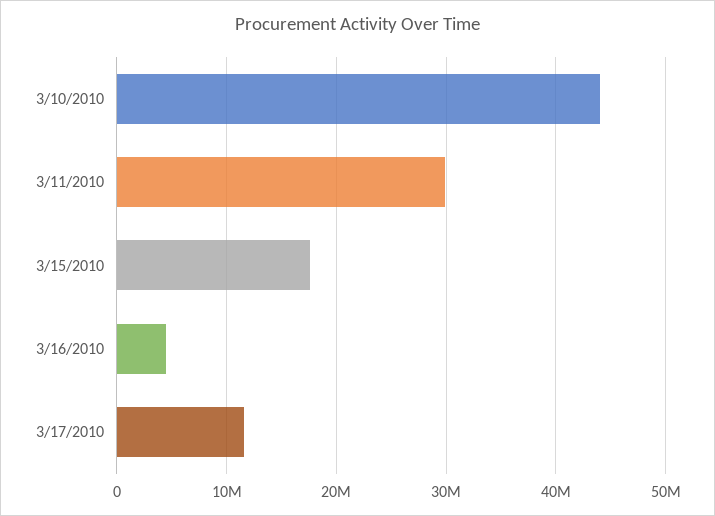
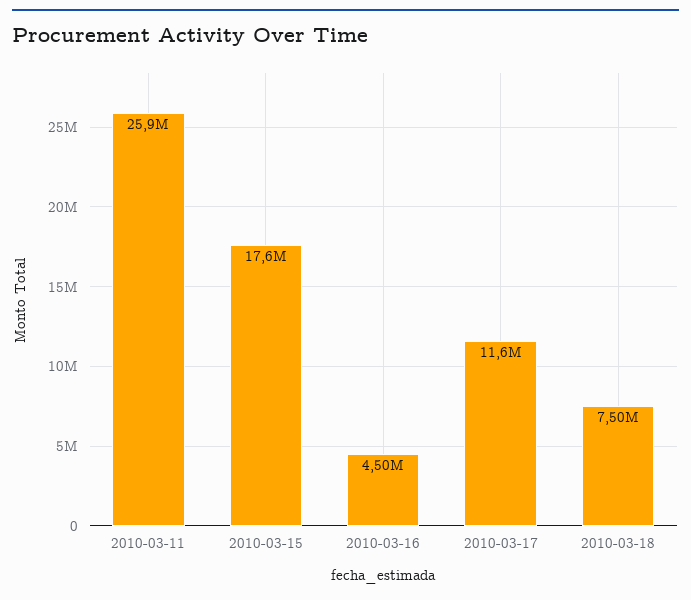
3/10/2010: 44000000 -> none
3/11/2010: 30000000 -> 25900000
2010-03-18: none -> 7500000

